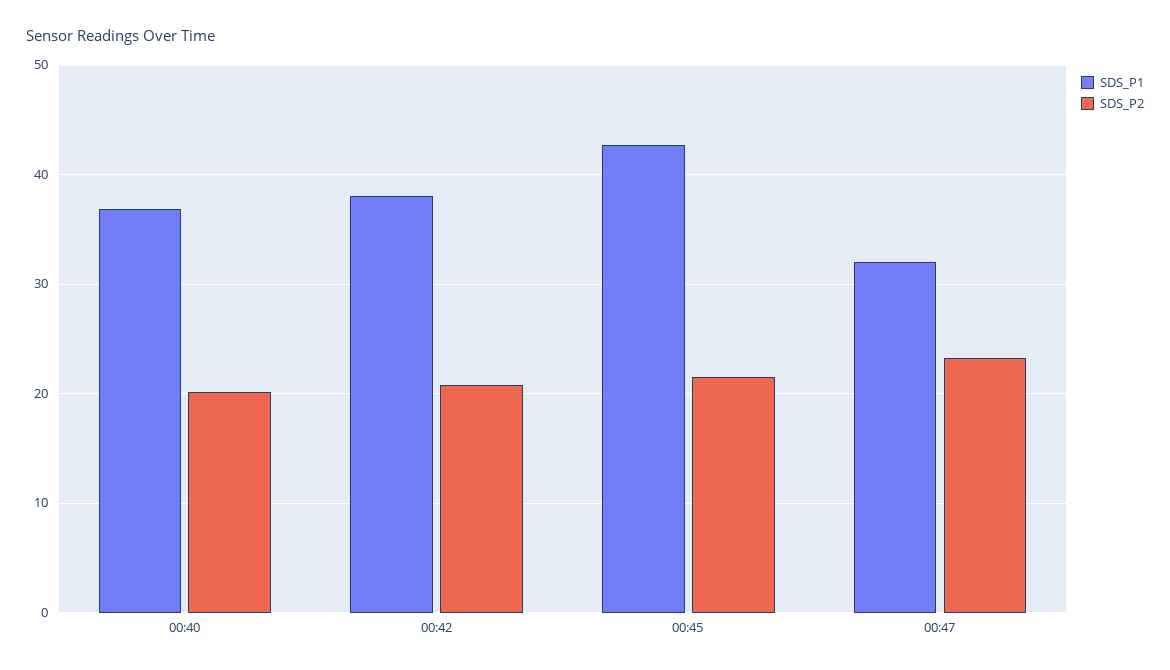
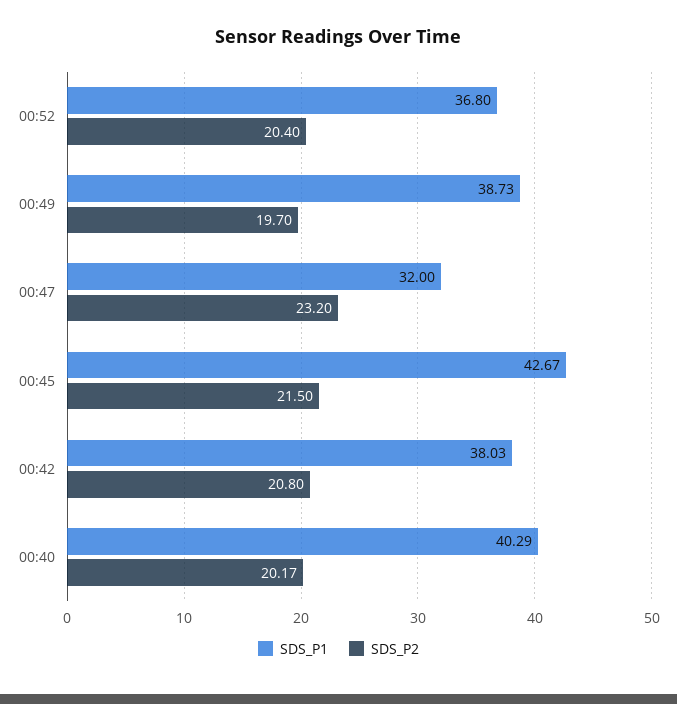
SDS_P1, 00:40: 37 -> 40.29
SDS_P1, 00:52: none -> 36.8
SDS_P2, 00:52: none -> 20.4
SDS_P1, 00:49: none -> 38.73
SDS_P2, 00:49: none -> 19.7

